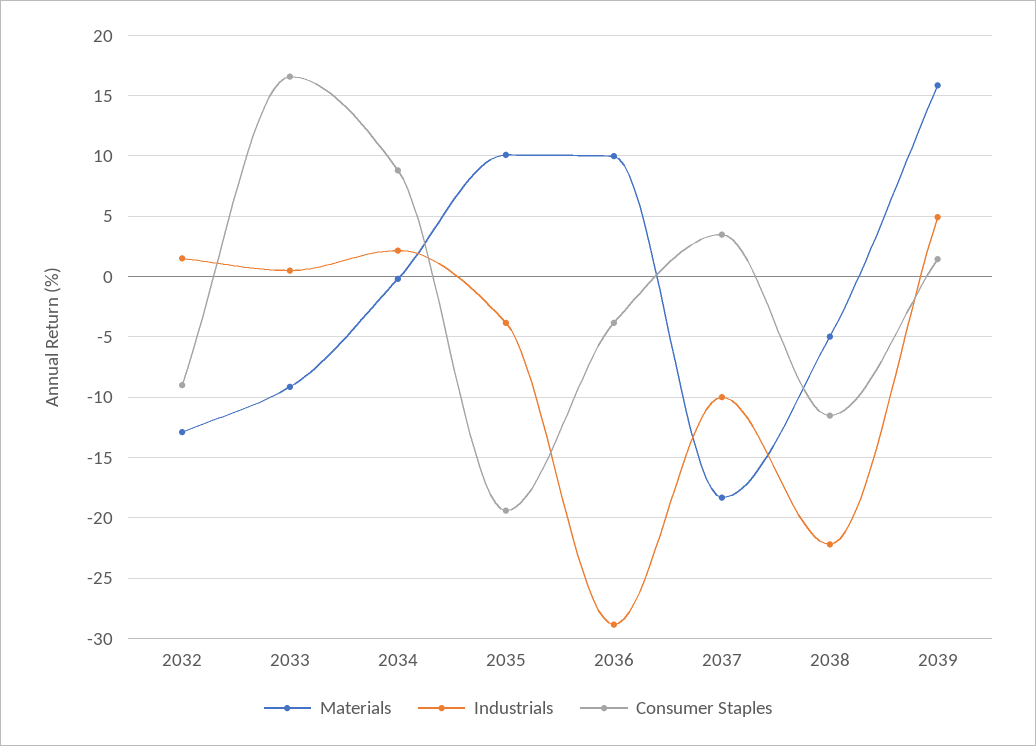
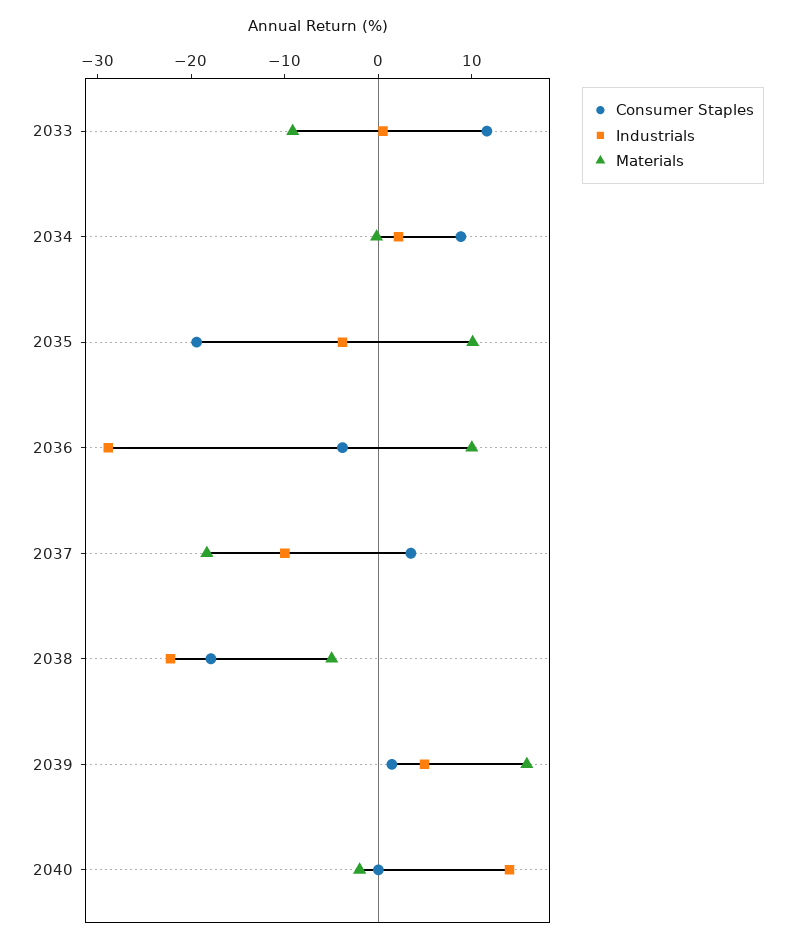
Materials, 2032: -13 -> none
Industrials, 2032: 1.5 -> none
Consumer Staples, 2032: -9 -> none
Consumer Staples, 2033: 16.5 -> 12
Consumer Staples, 2038: -11.5 -> -18
Consumer Staples, 2040: none -> 0
Industrials, 2040: none -> 14
Materials, 2040: none -> -2

